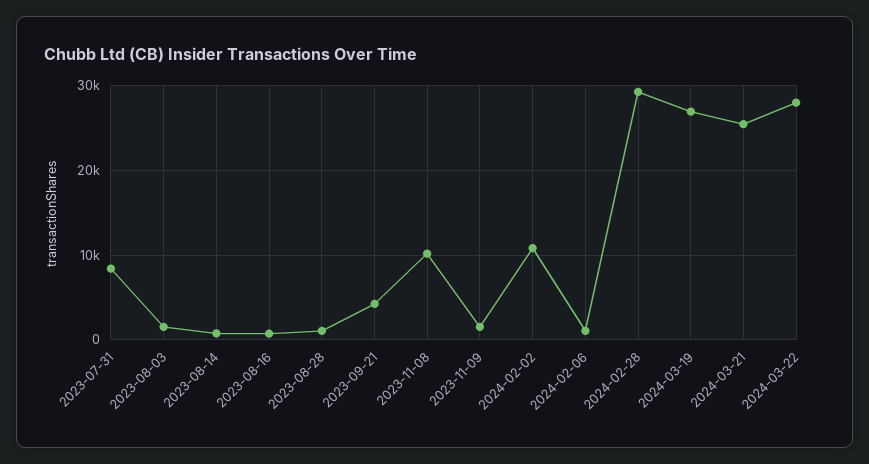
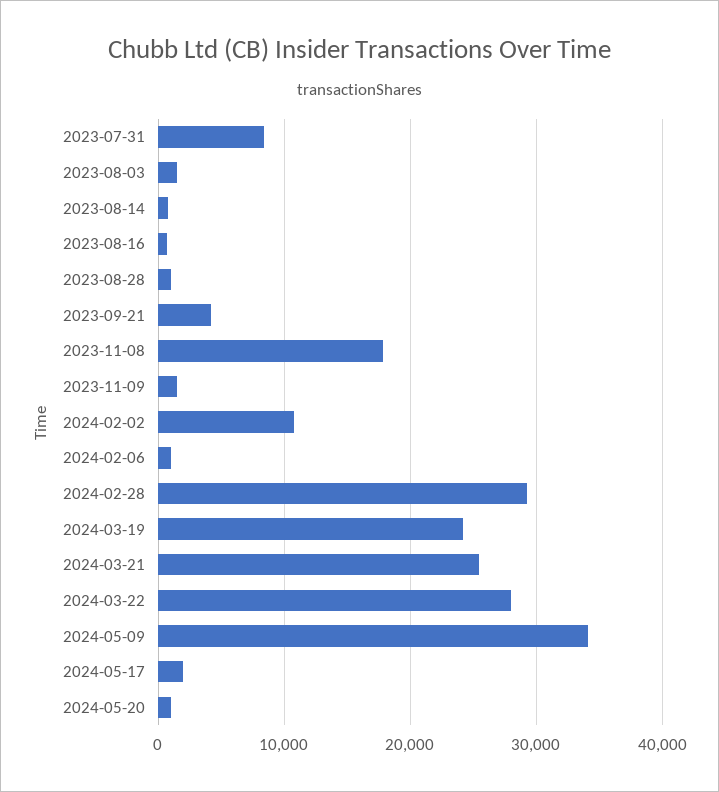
2023-11-08: 10000 -> 18000
2024-03-19: 27000 -> 24000
2024-05-09: none -> 34000
2024-05-17: none -> 2000
2024-05-20: none -> 1000

